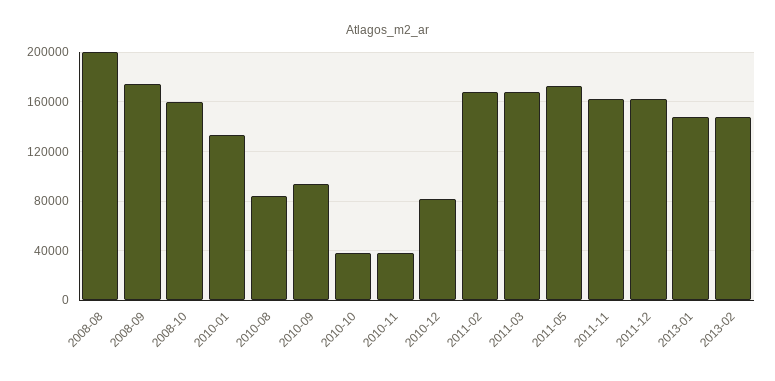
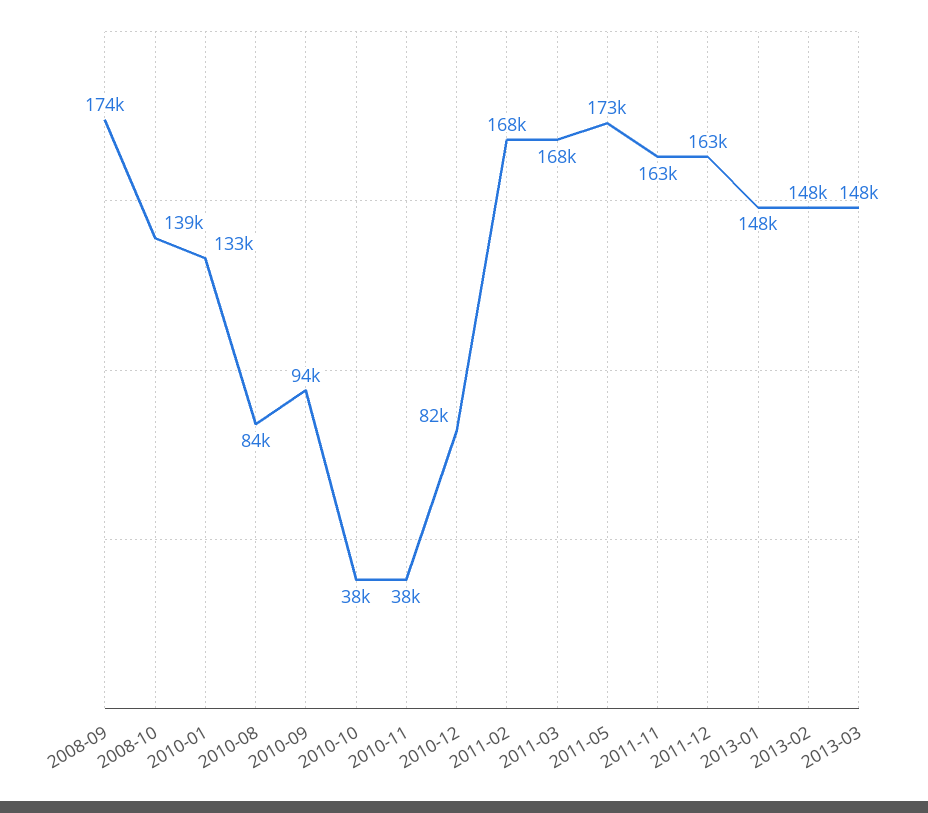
2008-08: 200000 -> none
2008-10: 160000 -> 139000
2013-03: none -> 148000

